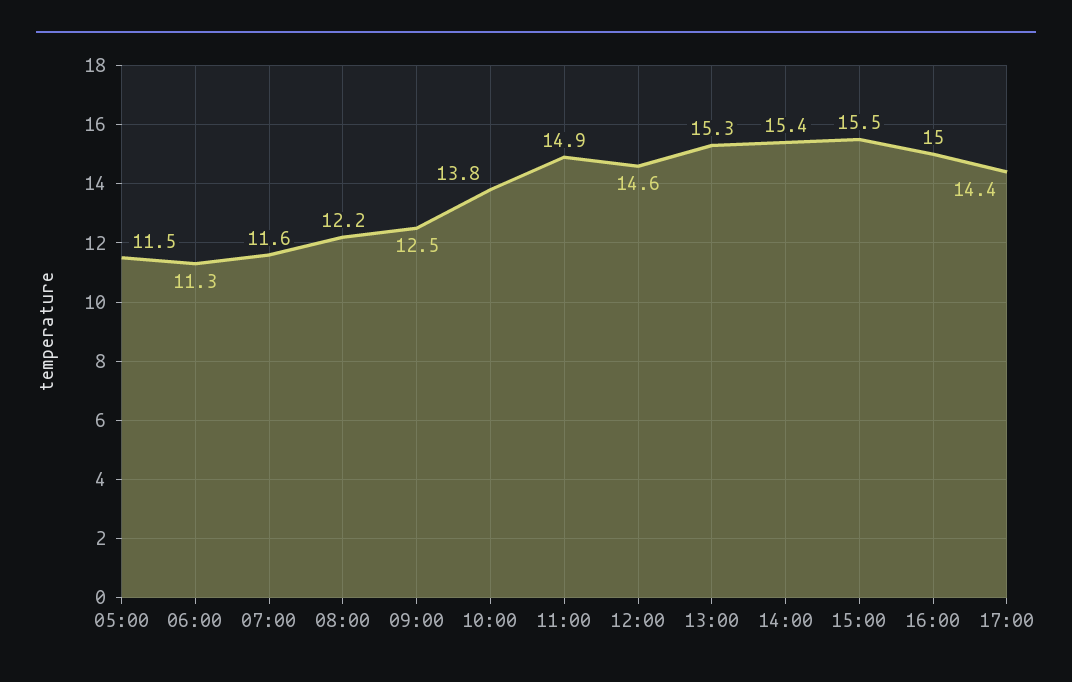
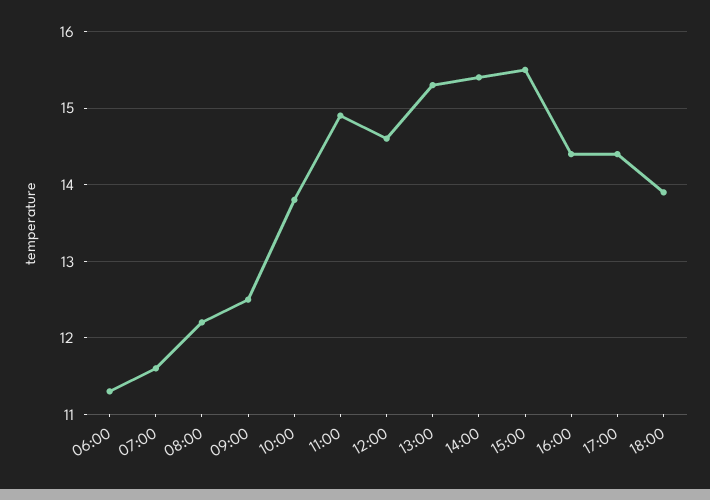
05:00: 11.5 -> none
16:00: 15 -> 14.4
18:00: none -> 13.9

